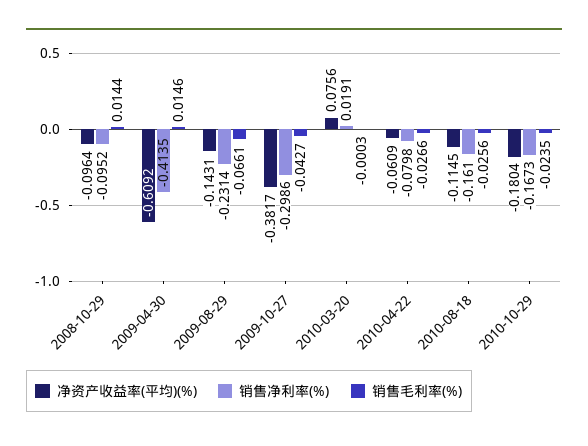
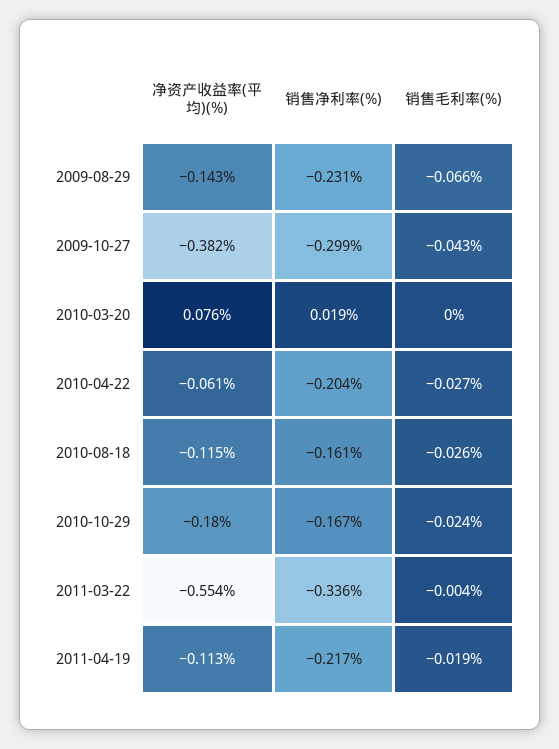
净资产收益率(平均)(%), 2008-10-29: -0.0964 -> none
销售净利率(%), 2008-10-29: -0.0952 -> none
销售毛利率(%), 2008-10-29: 0.0144 -> none
净资产收益率(平均)(%), 2009-04-30: -0.6092 -> none
销售净利率(%), 2009-04-30: -0.4135 -> none
销售毛利率(%), 2009-04-30: 0.0146 -> none
销售净利率(%), 2010-04-22: -0.0798 -> -0.204
净资产收益率(平均)(%), 2011-03-22: none -> -0.554
销售净利率(%), 2011-03-22: none -> -0.336
销售毛利率(%), 2011-03-22: none -> -0.004
净资产收益率(平均)(%), 2011-04-19: none -> -0.113
销售净利率(%), 2011-04-19: none -> -0.217
销售毛利率(%), 2011-04-19: none -> -0.019

